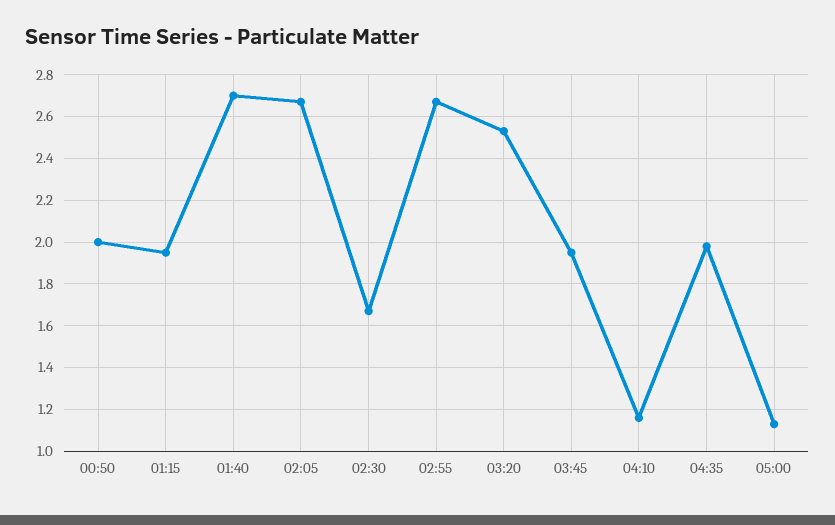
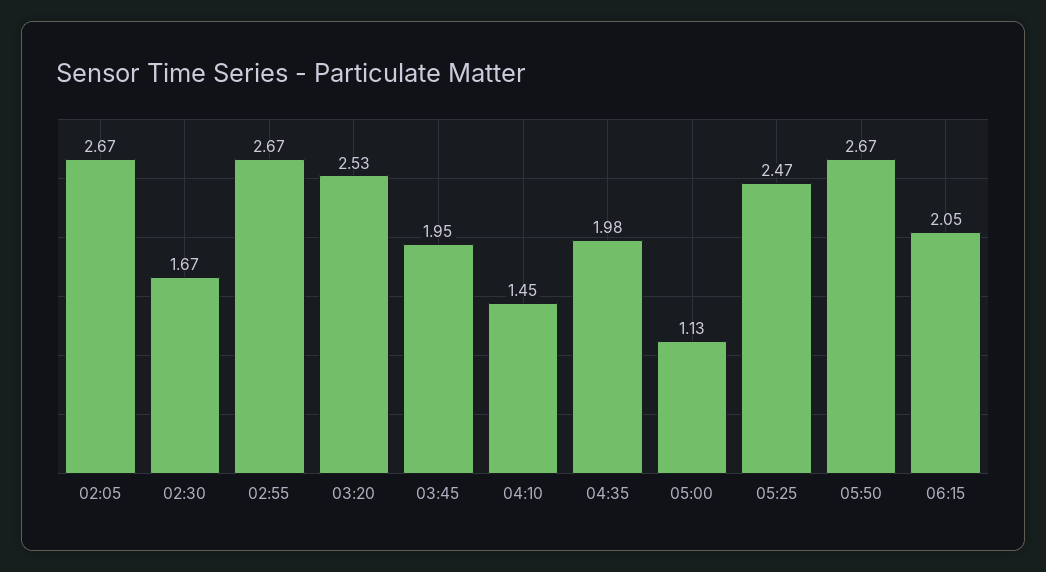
00:50: 2 -> none
01:15: 1.95 -> none
01:40: 2.7 -> none
04:10: 1.15 -> 1.45
05:25: none -> 2.47
05:50: none -> 2.67
06:15: none -> 2.05

